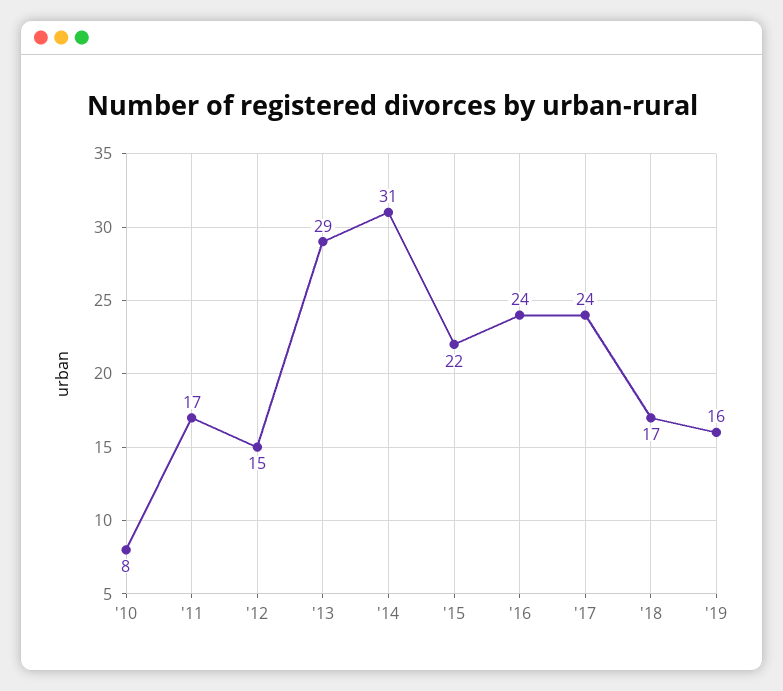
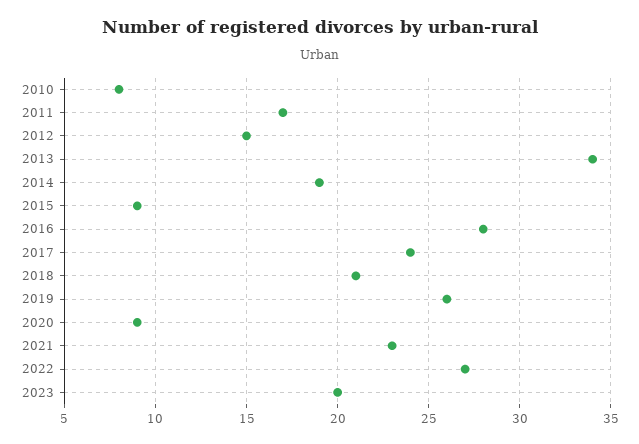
'13: 29 -> 34
'14: 31 -> 19
'15: 22 -> 9
'16: 24 -> 28
'18: 17 -> 21
'19: 16 -> 26
2020: none -> 9
2021: none -> 23
2022: none -> 27
2023: none -> 20

